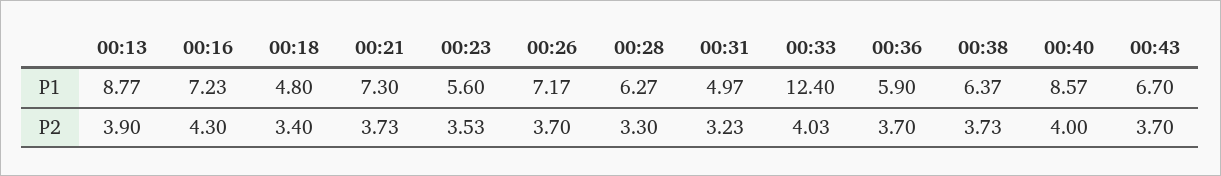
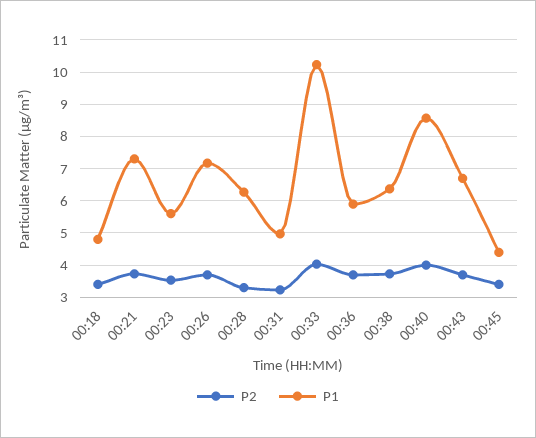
P1, 00:13: 8.77 -> none
P1, 00:16: 7.23 -> none
P1, 00:33: 12.4 -> 10.2
P2, 00:13: 3.9 -> none
P2, 00:16: 4.3 -> none
P2, 00:45: none -> 3.4
P1, 00:45: none -> 4.4

